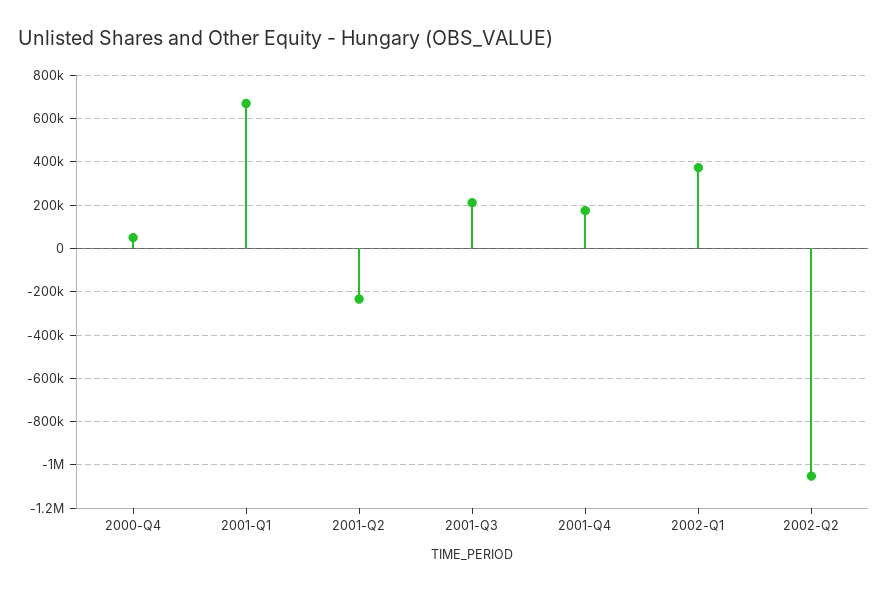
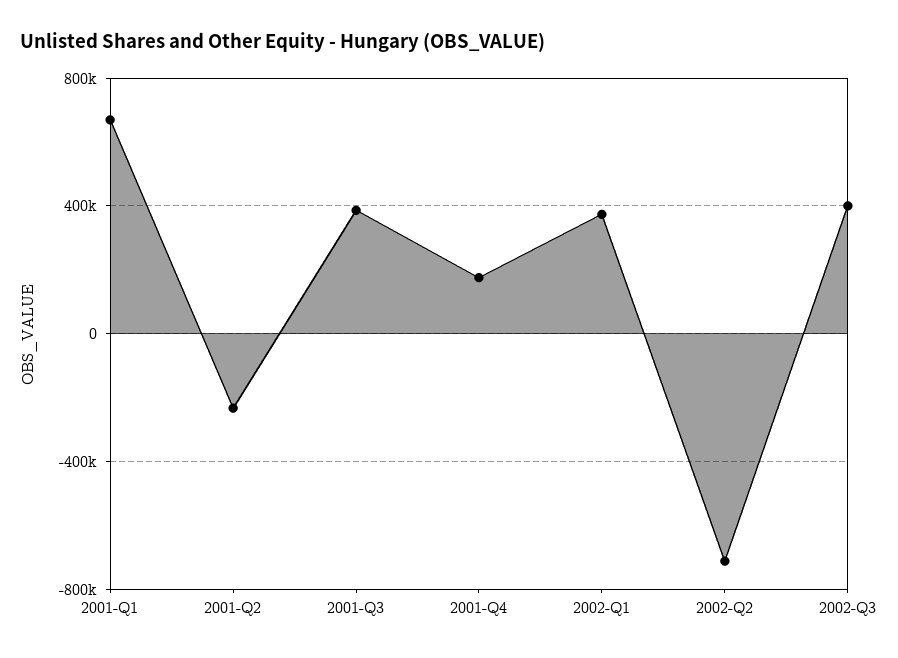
2000-Q4: 50000 -> none
2001-Q3: 200000 -> 400000
2002-Q2: -1050000 -> -700000
2002-Q3: none -> 400000

